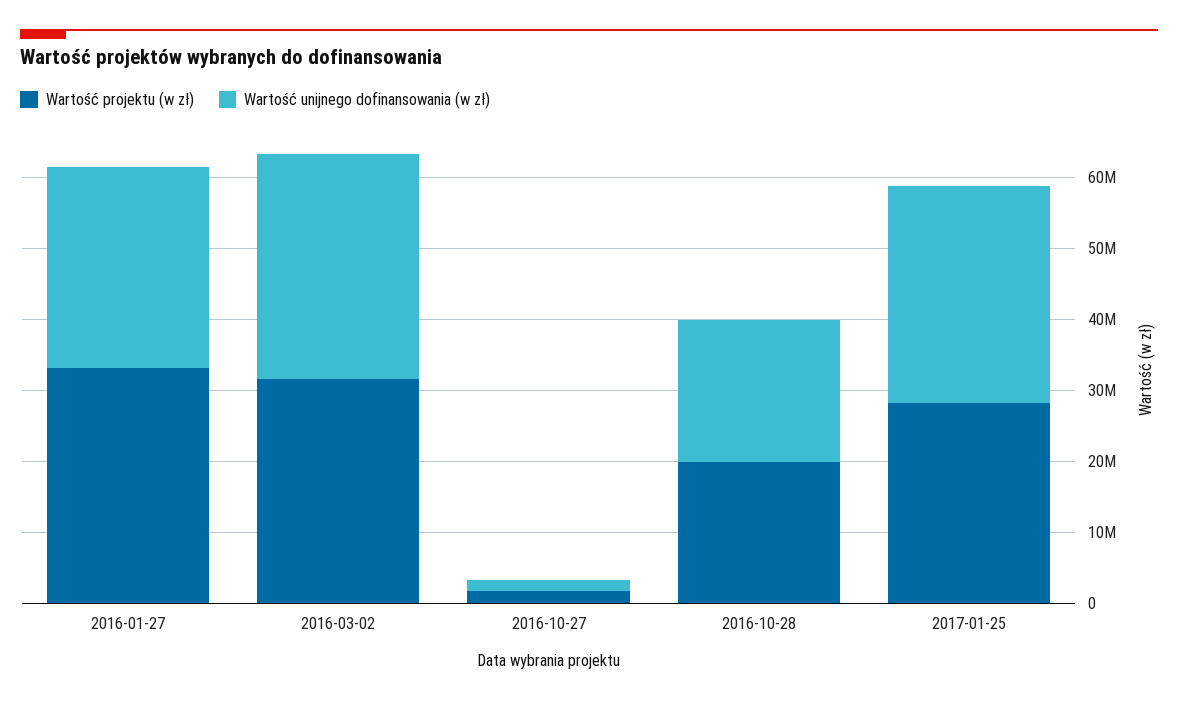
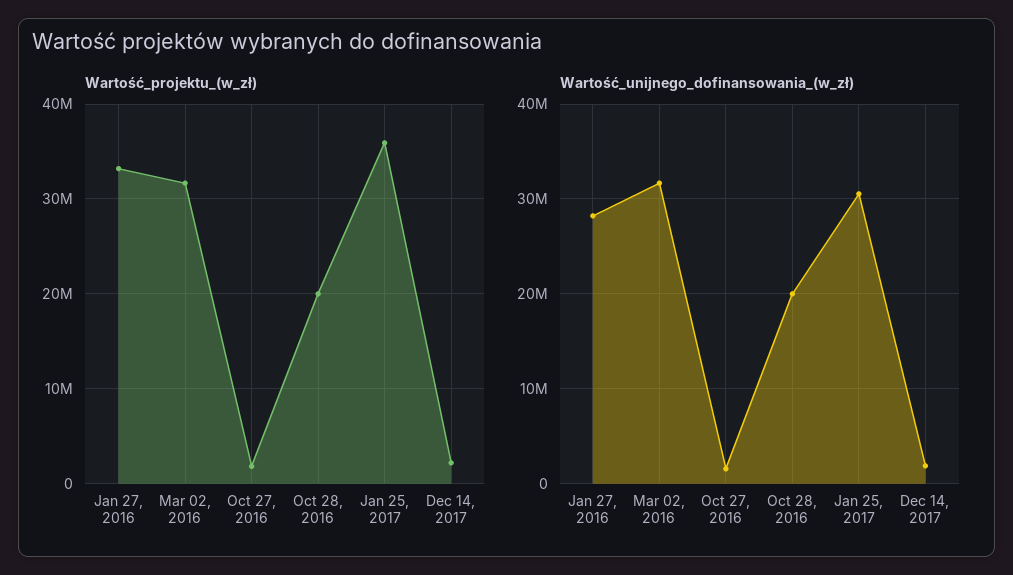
Wartość projektu (w zł), 2017-01-25: 28000000 -> 36000000
Wartość projektu (w zł), Dec 14, 2017: none -> 2000000
Wartość unijnego dofinansowania (w zł), Dec 14, 2017: none -> 2000000

